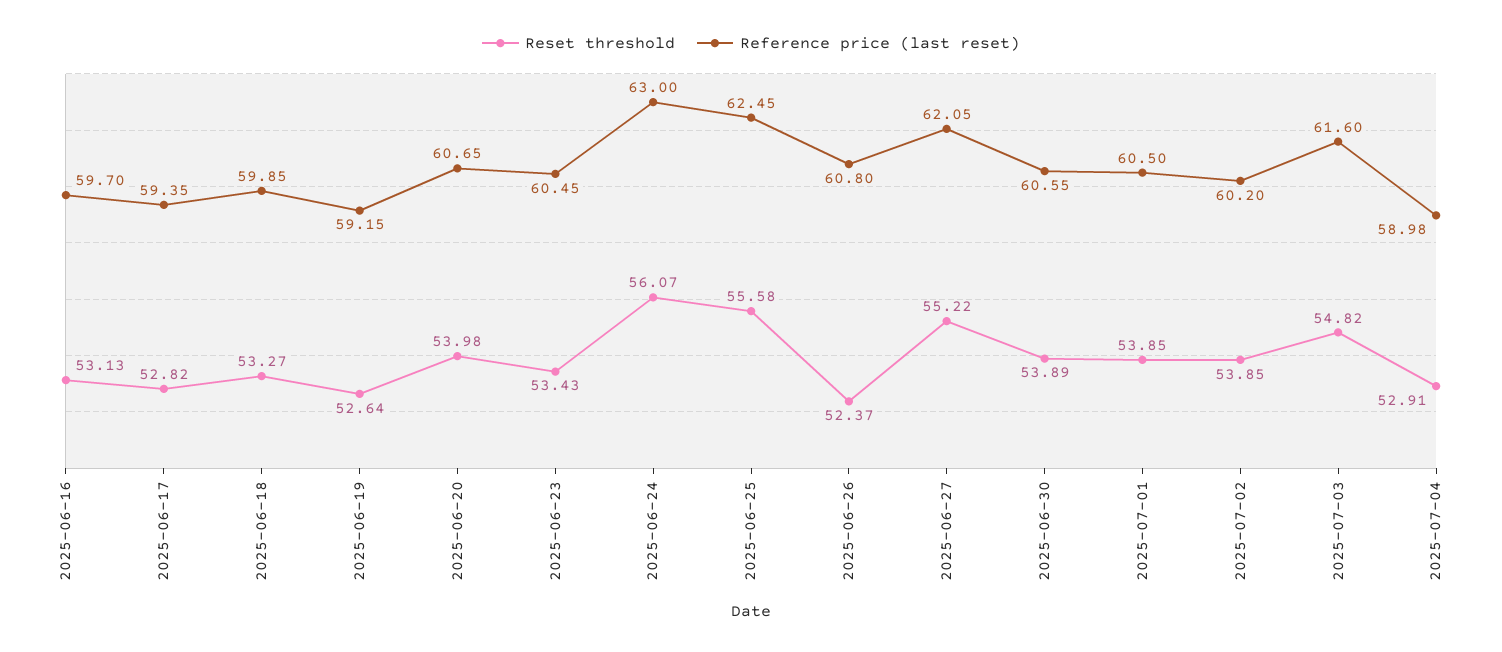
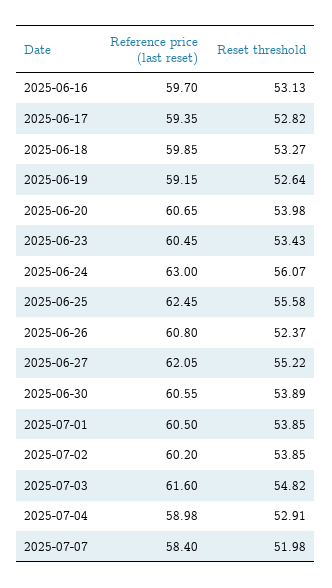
Reference price (last reset), 2025-07-07: none -> 58.4
Reset threshold, 2025-07-07: none -> 51.98

